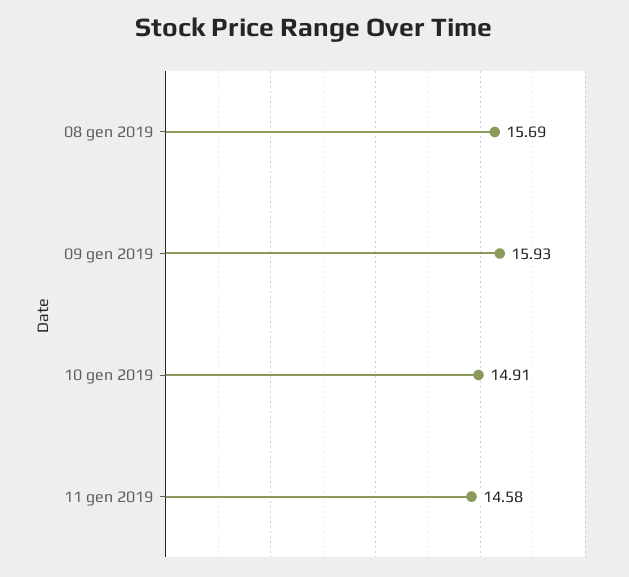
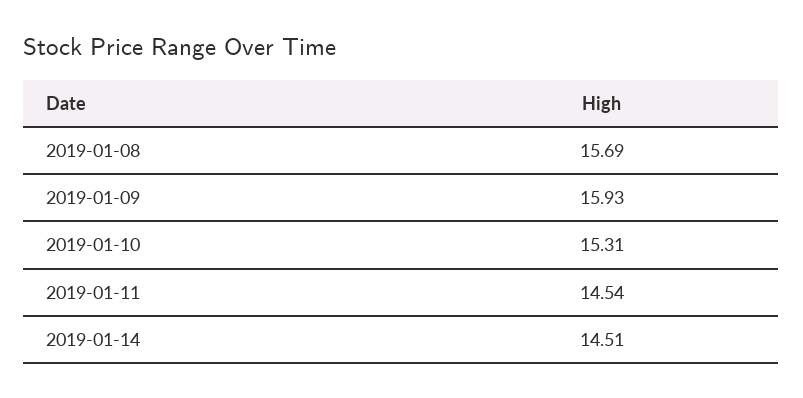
10 gen 2019: 14.91 -> 15.31
11 gen 2019: 14.58 -> 14.54
2019-01-14: none -> 14.51

